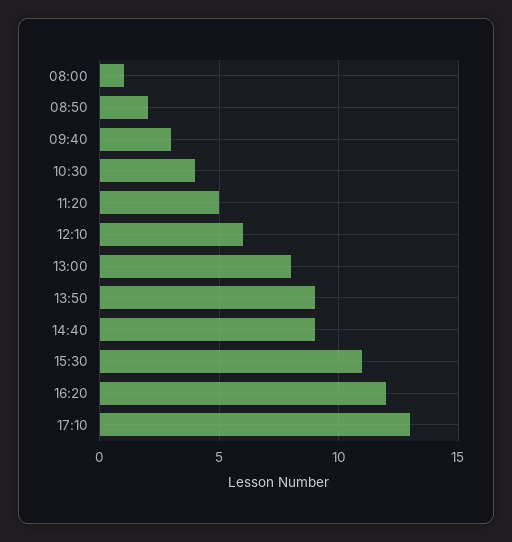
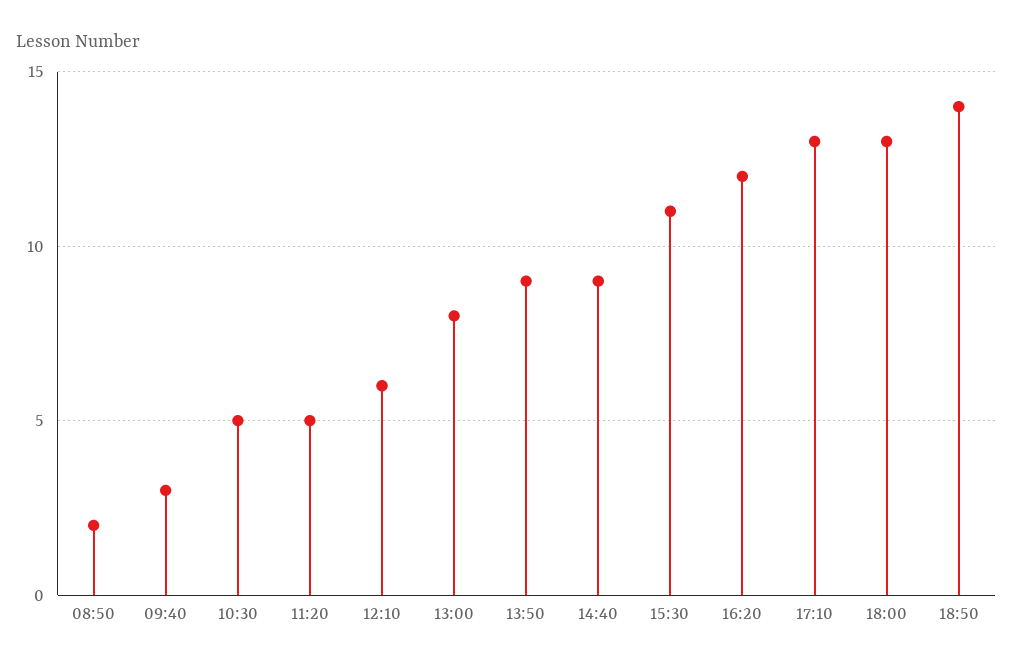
08:00: 1 -> none
10:30: 4 -> 5
18:00: none -> 13
18:50: none -> 14

